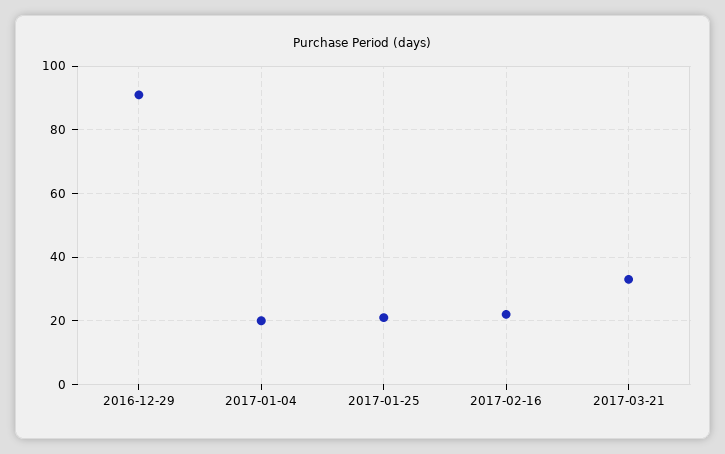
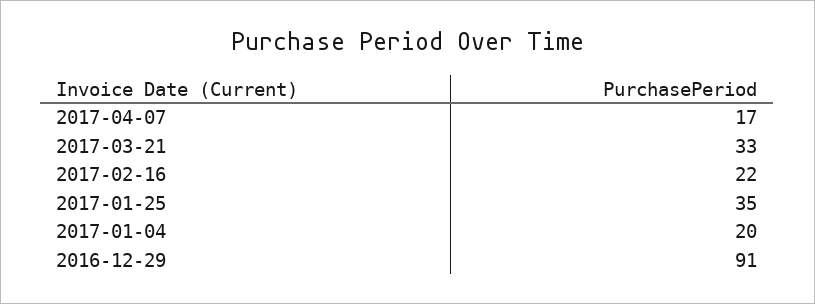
2017-01-25: 20 -> 35
2017-04-07: none -> 17

